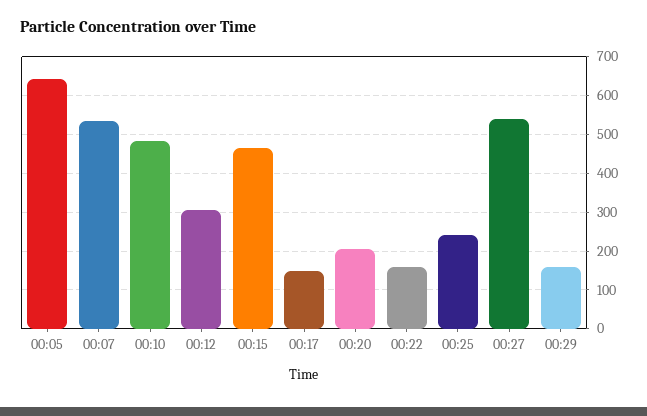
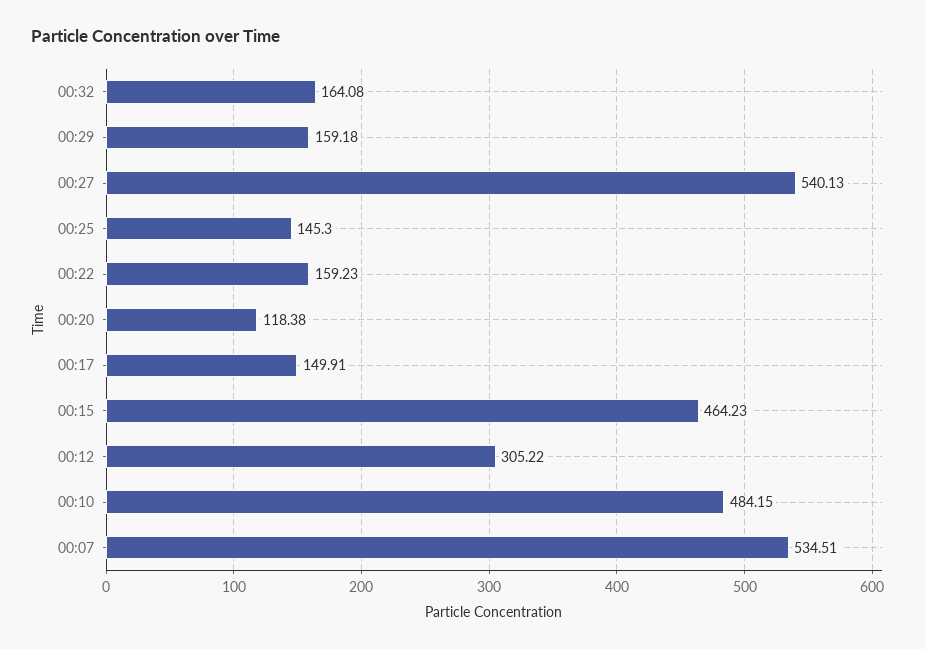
00:05: 640 -> none
00:20: 200 -> 118.38
00:25: 240 -> 145.3
00:32: none -> 164.08

